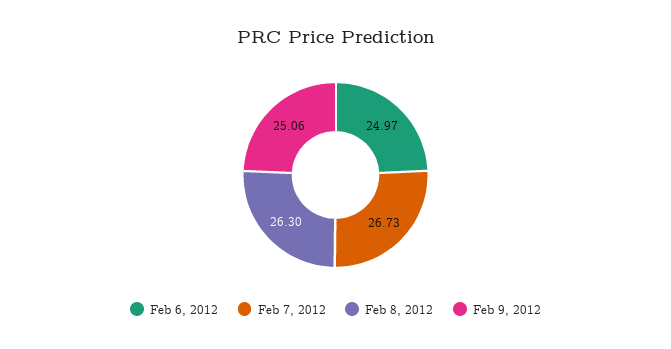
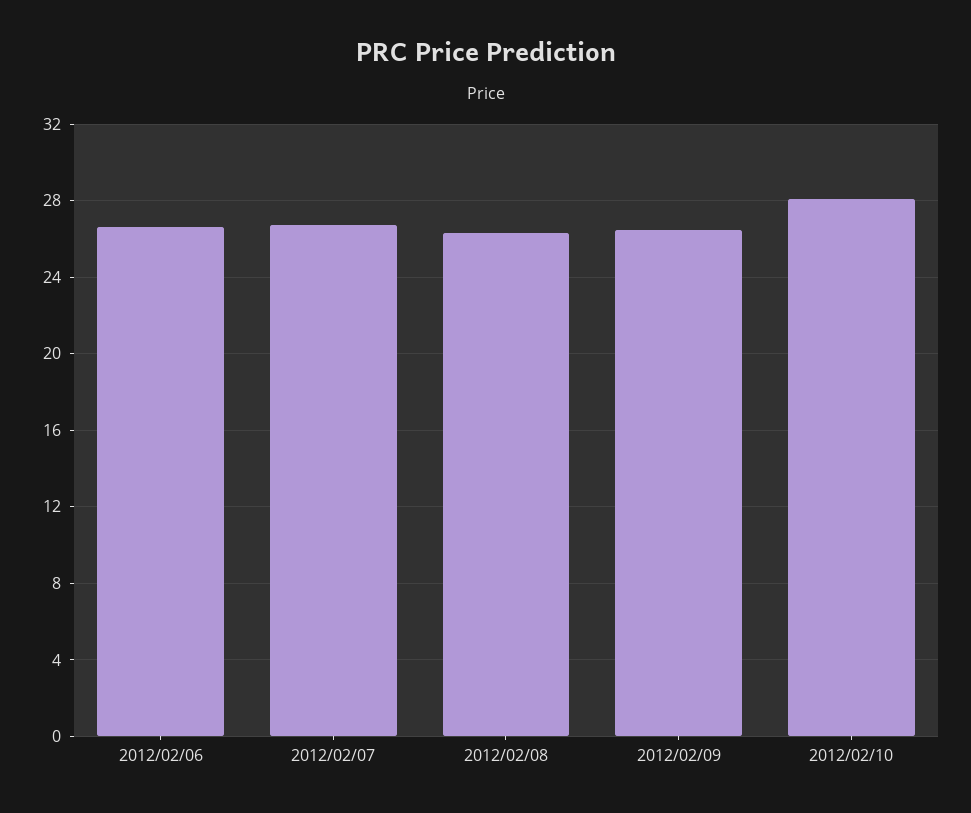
Feb 6, 2012: 24.97 -> 26.5
Feb 9, 2012: 25.06 -> 26.5
2012/02/10: none -> 28

